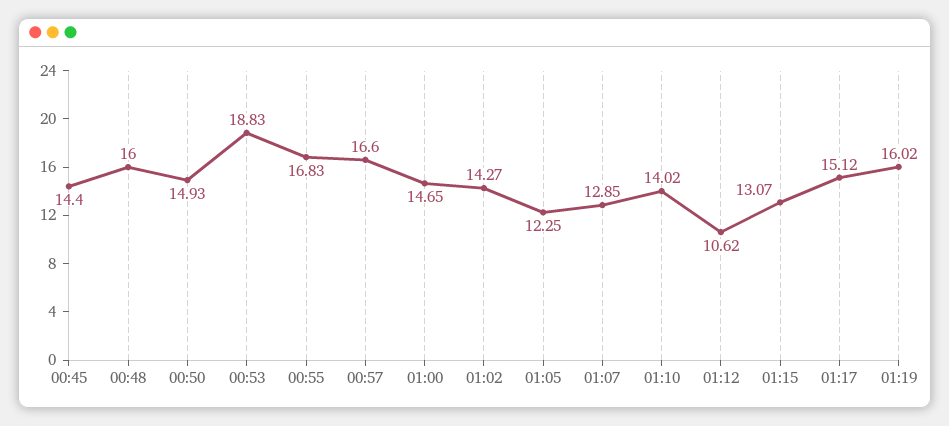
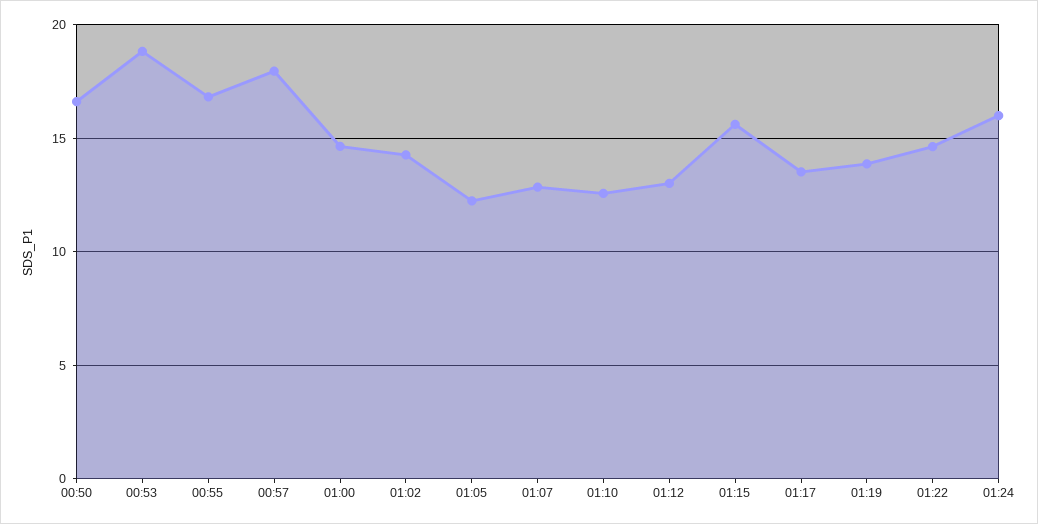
00:45: 14.4 -> none
00:48: 16 -> none
00:50: 14.93 -> 16.5
00:57: 16.6 -> 18
01:10: 14.02 -> 12.5
01:12: 10.62 -> 13
01:15: 13.07 -> 15.5
01:17: 15.12 -> 13.5
01:19: 16.02 -> 14
01:22: none -> 14.5
01:24: none -> 16

